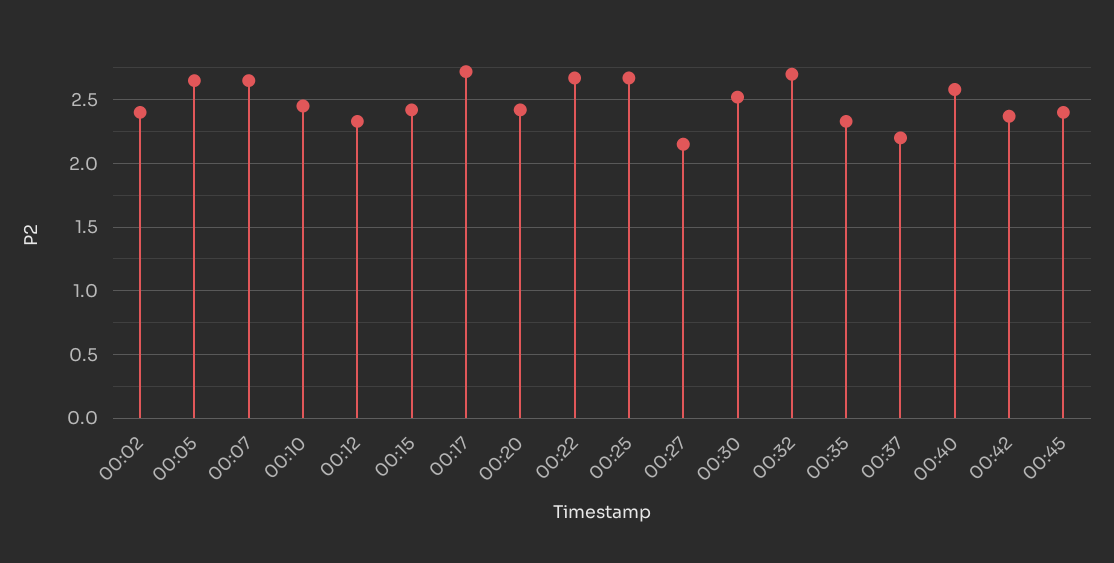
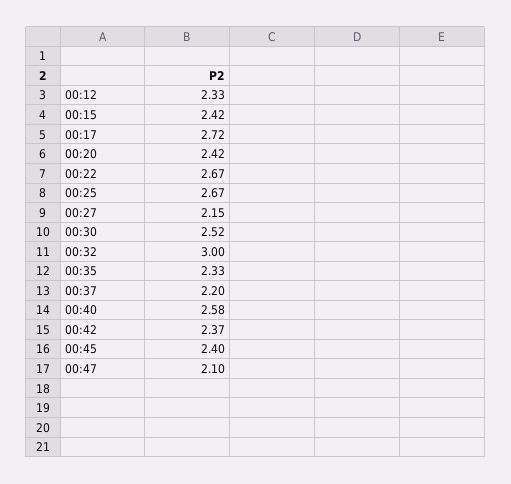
00:02: 2.4 -> none
00:05: 2.65 -> none
00:07: 2.65 -> none
00:10: 2.45 -> none
00:32: 2.7 -> 3
00:47: none -> 2.1

